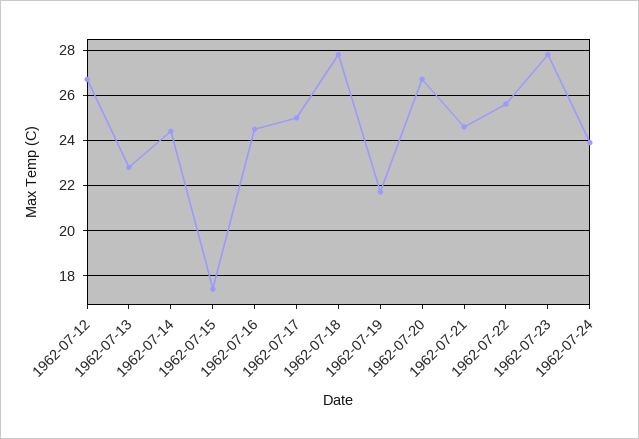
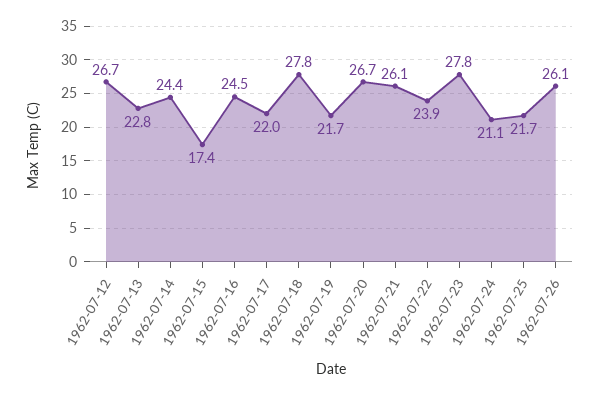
1962-07-17: 25 -> 22
1962-07-21: 24.5 -> 26.1
1962-07-22: 25.5 -> 23.9
1962-07-24: 24 -> 21.1
1962-07-25: none -> 21.7
1962-07-26: none -> 26.1

